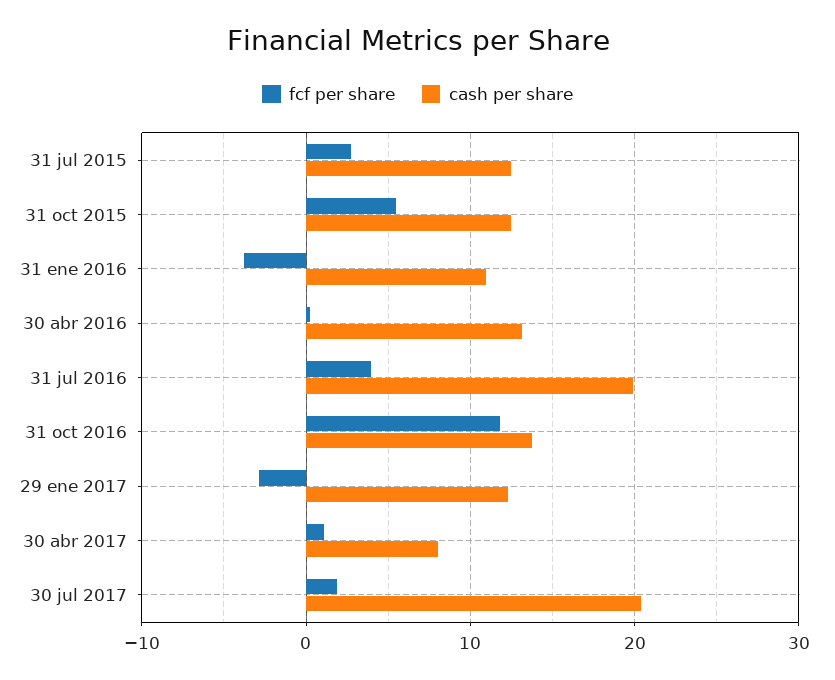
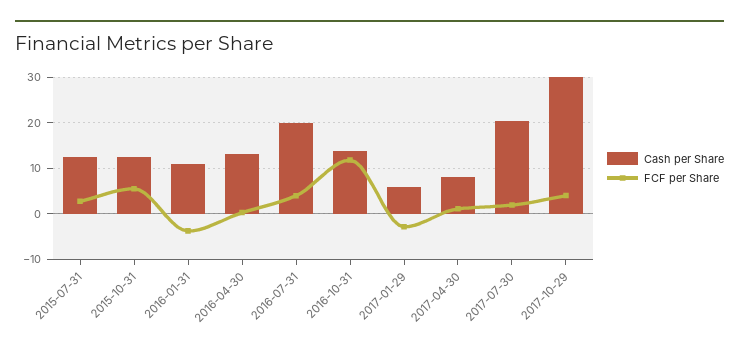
cash per share, 29 ene 2017: 12 -> 6
cash per share, 2017-10-29: none -> 30
fcf per share, 2017-10-29: none -> 4

